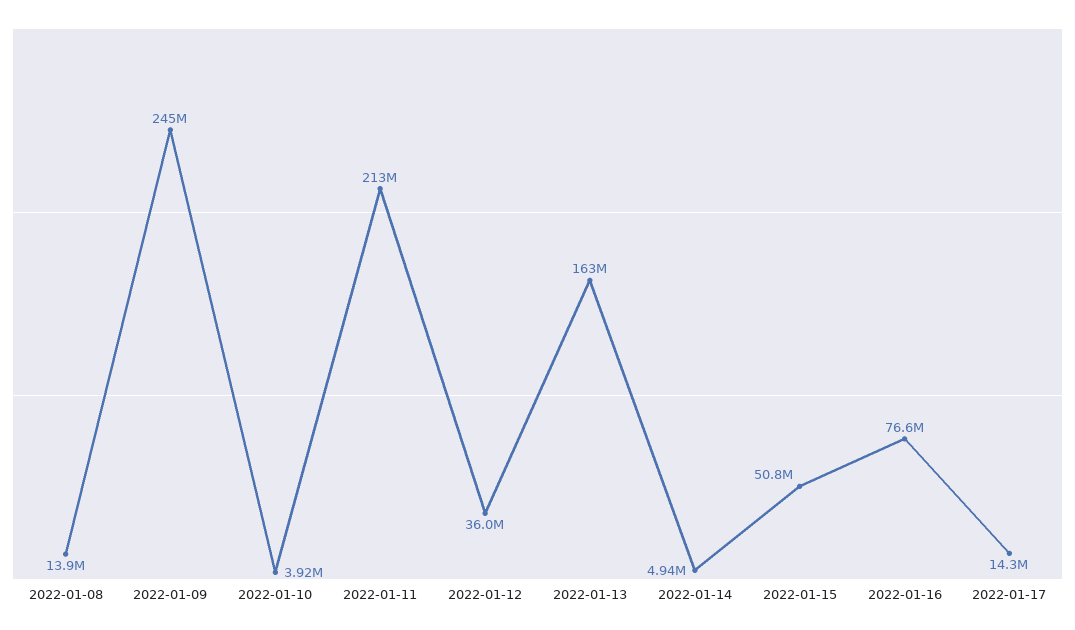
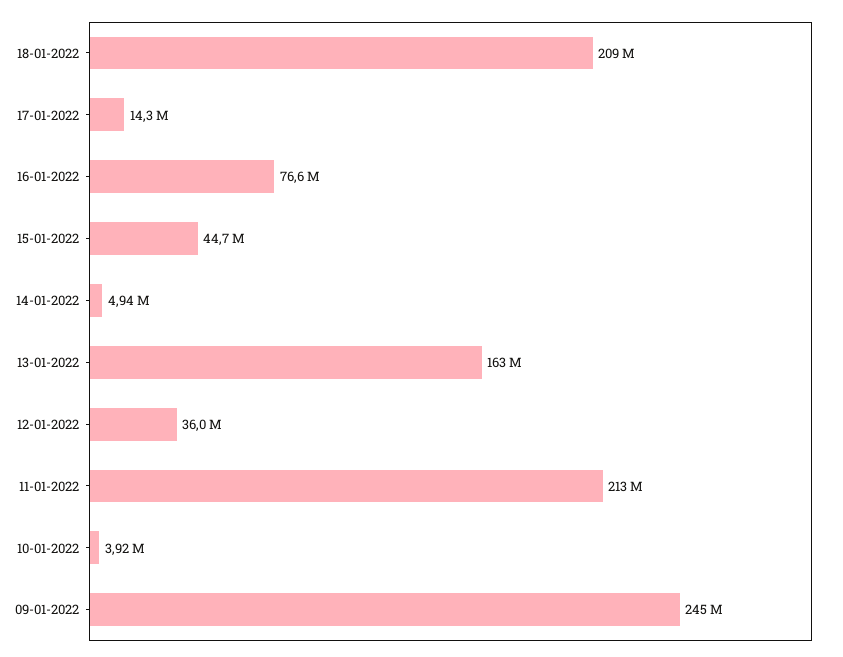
2022-01-08: 13900000 -> none
2022-01-15: 50800000 -> 44700000
18-01-2022: none -> 209000000

